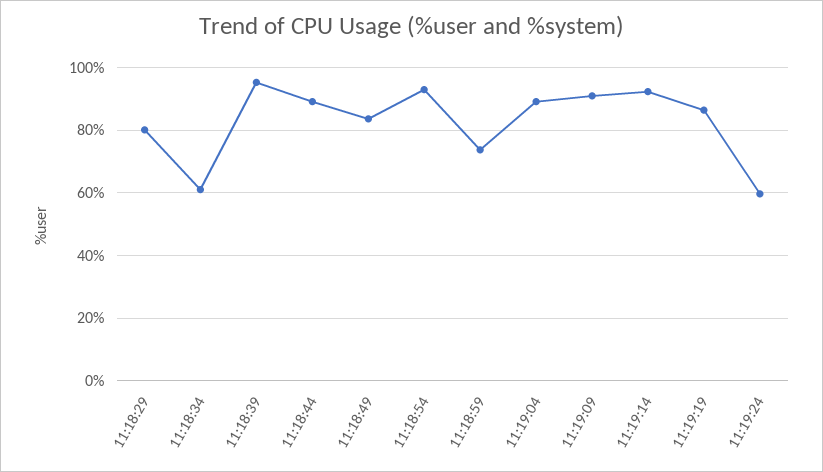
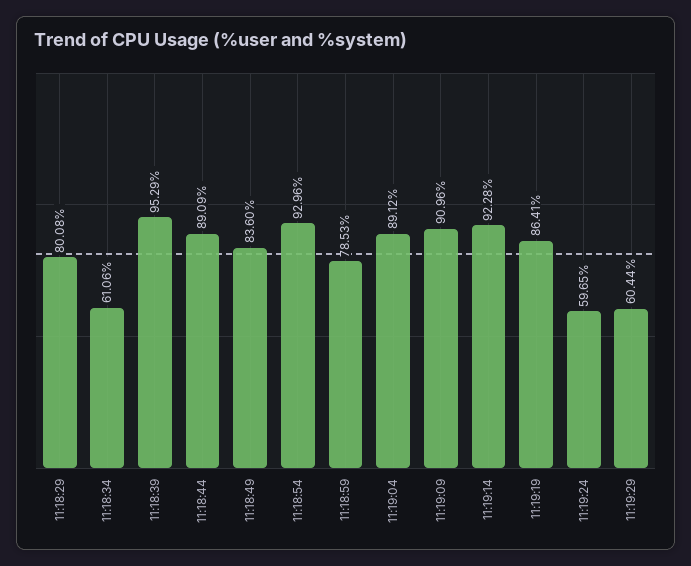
11:18:59: 74 -> 78.53
11:19:29: none -> 60.44

